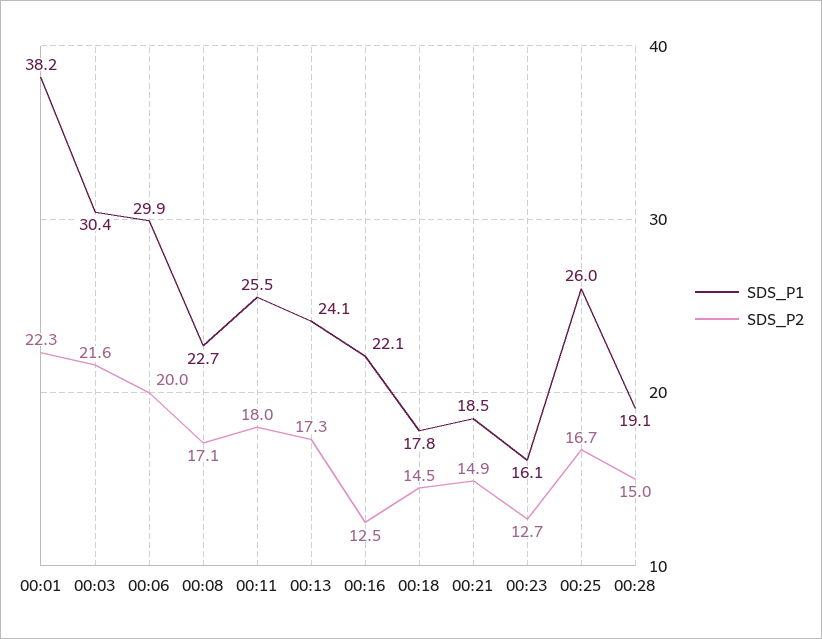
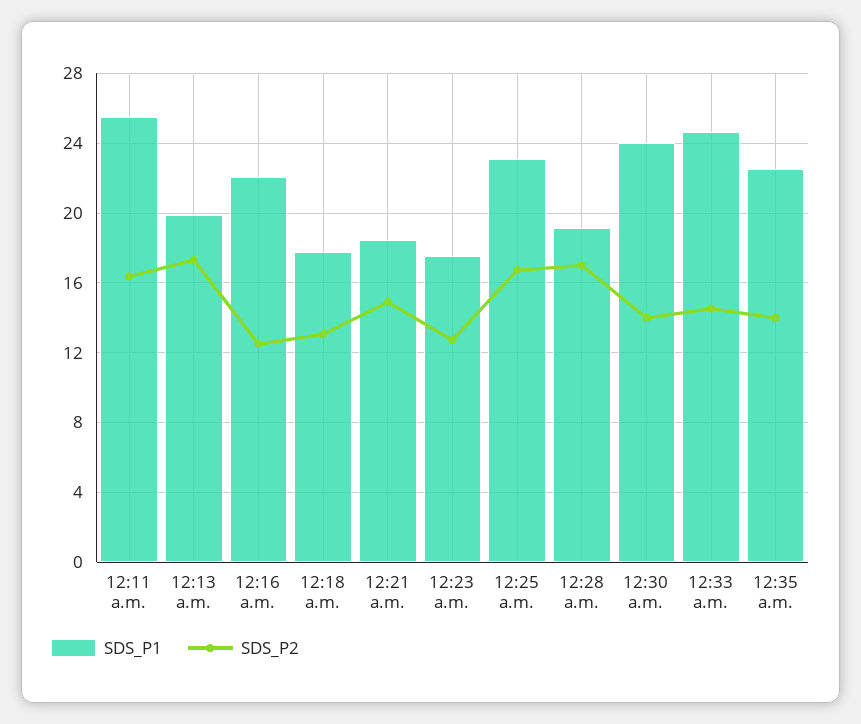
SDS_P1, 00:01: 38.2 -> none
SDS_P2, 00:01: 22.3 -> none
SDS_P1, 00:03: 30.4 -> none
SDS_P2, 00:03: 21.6 -> none
SDS_P1, 00:06: 29.9 -> none
SDS_P2, 00:06: 20 -> none
SDS_P1, 00:08: 22.7 -> none
SDS_P2, 00:08: 17.1 -> none
SDS_P2, 00:11: 18 -> 16.5
SDS_P1, 00:13: 24.1 -> 20
SDS_P2, 00:18: 14.5 -> 13
SDS_P1, 00:23: 16.1 -> 17.5
SDS_P1, 00:25: 26 -> 23
SDS_P2, 00:28: 15 -> 17
SDS_P1, 12:30 a.m.: none -> 24
SDS_P2, 12:30 a.m.: none -> 14
SDS_P1, 12:33 a.m.: none -> 24.5
SDS_P2, 12:33 a.m.: none -> 14.5
SDS_P1, 12:35 a.m.: none -> 22.5
SDS_P2, 12:35 a.m.: none -> 14

